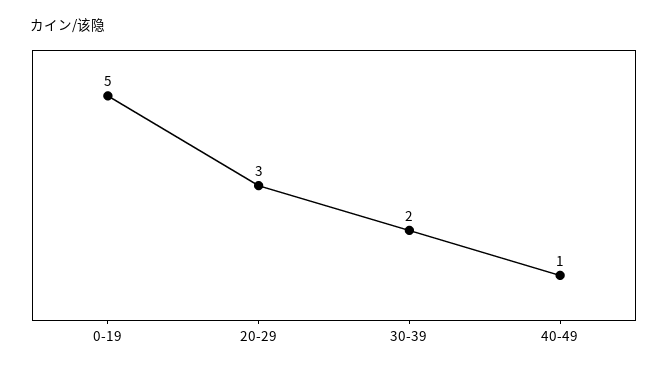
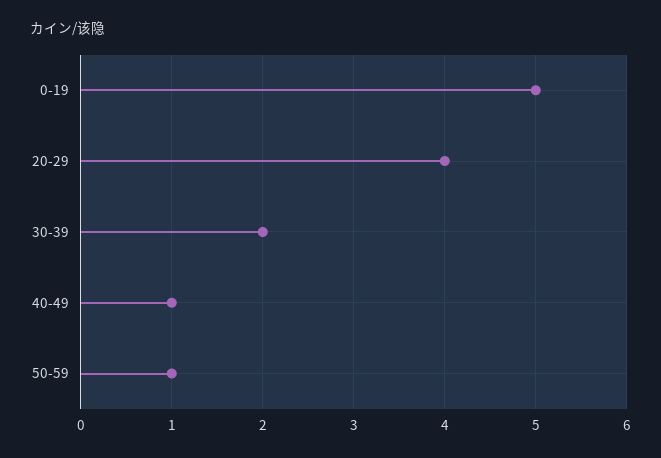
20-29: 3 -> 4
50-59: none -> 1

